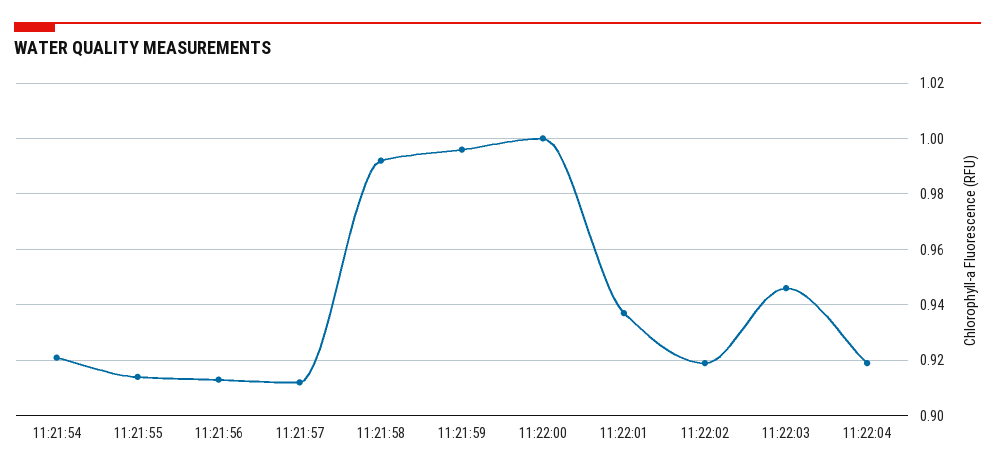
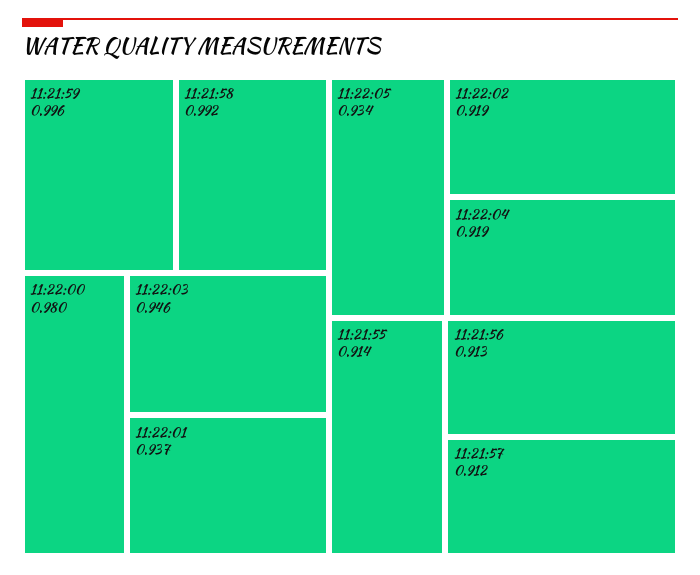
11:21:54: 0.92 -> none
11:22:00: 1 -> 0.98
11:22:05: none -> 0.934

